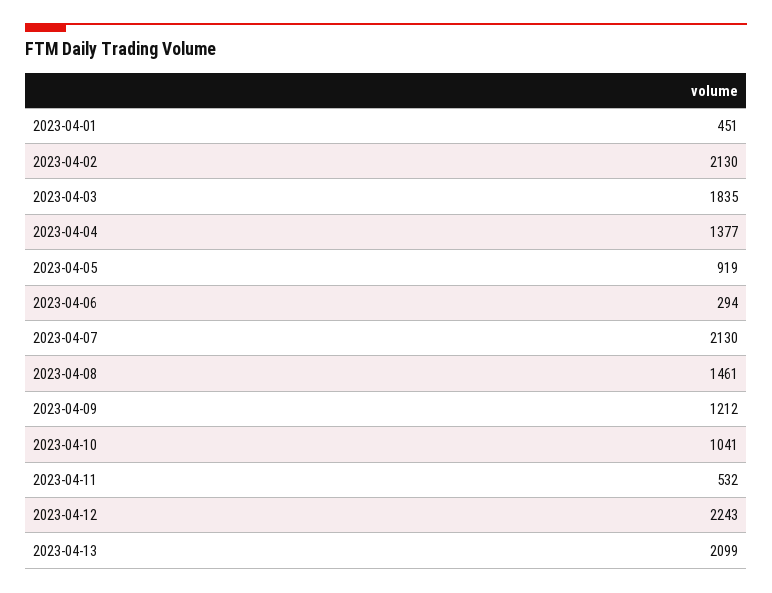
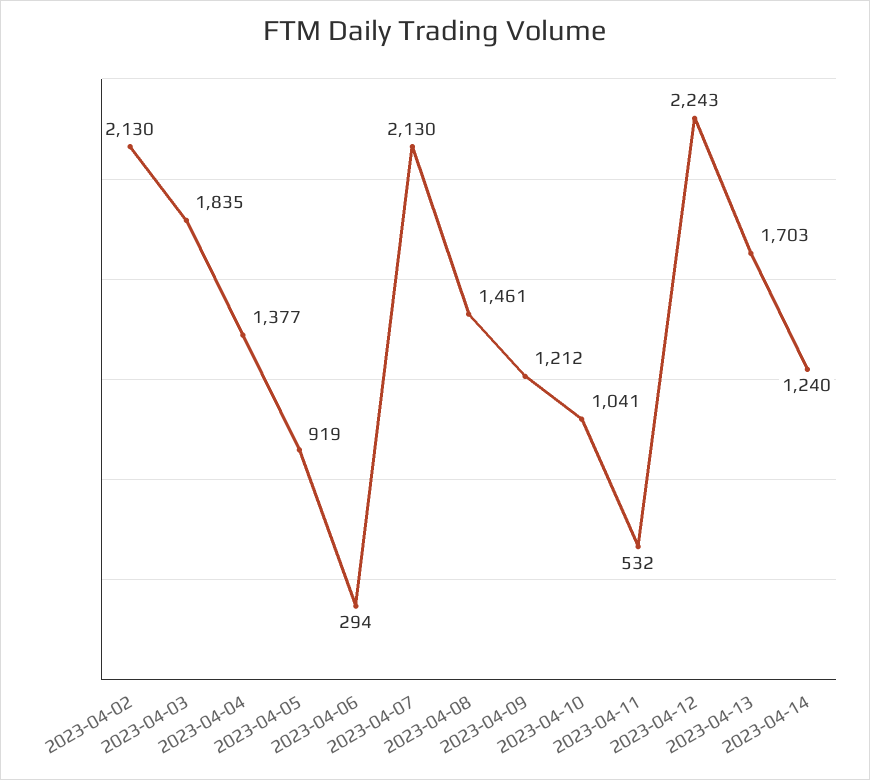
2023-04-01: 451 -> none
2023-04-13: 2099 -> 1703
2023-04-14: none -> 1240

